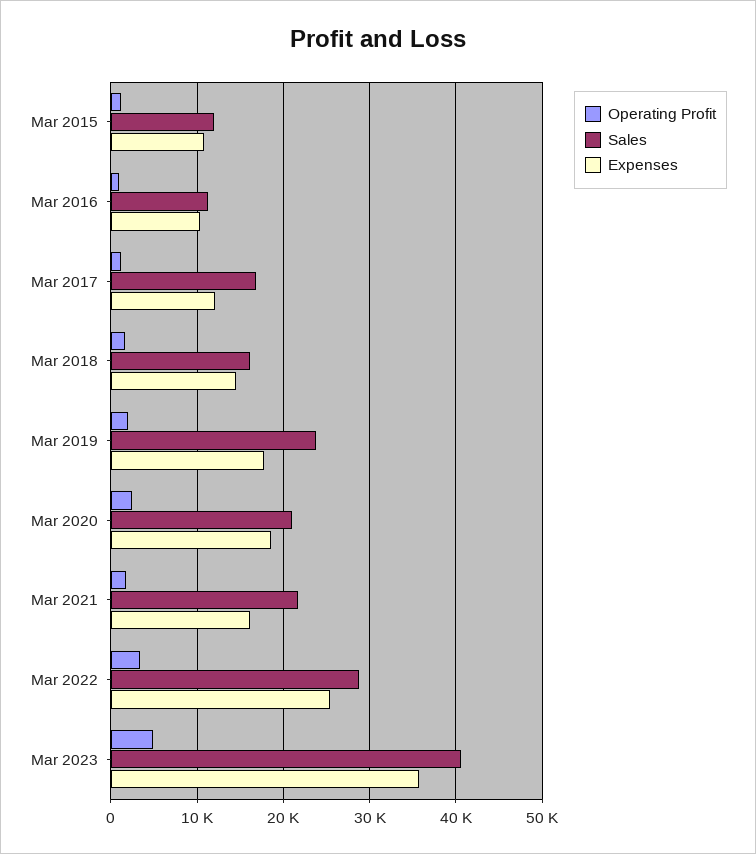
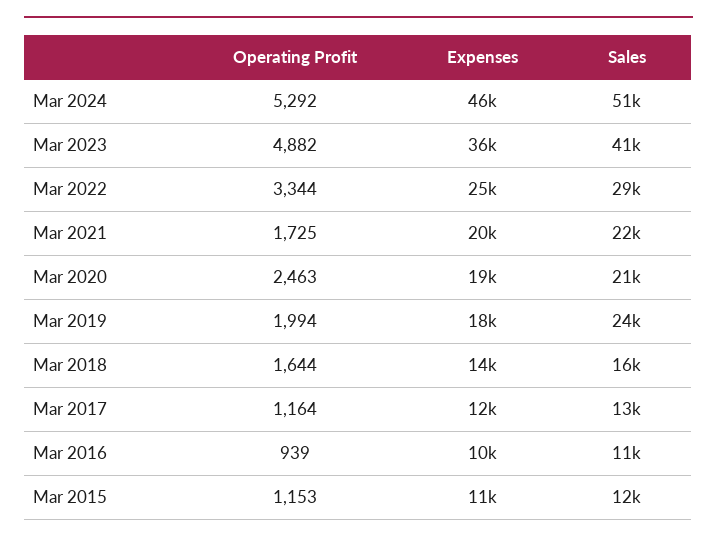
Sales, Mar 2017: 17000 -> 13000
Expenses, Mar 2021: 16000 -> 20000
Operating Profit, Mar 2024: none -> 5292
Expenses, Mar 2024: none -> 46000
Sales, Mar 2024: none -> 51000

